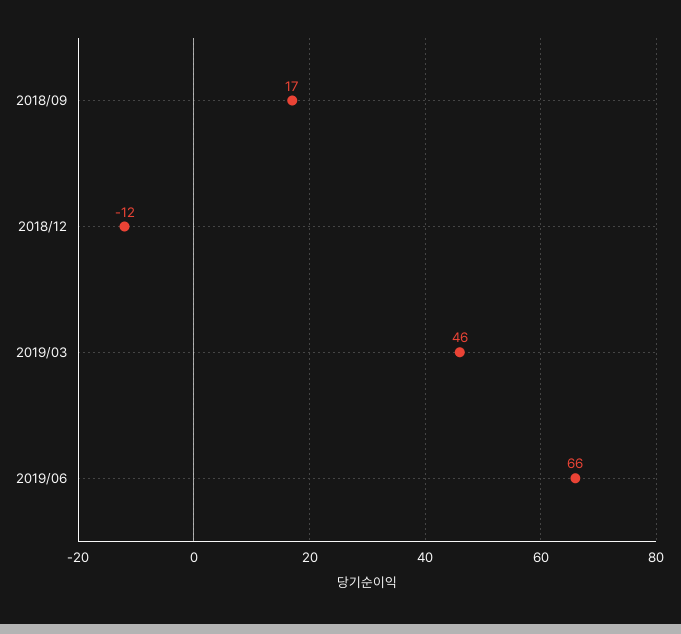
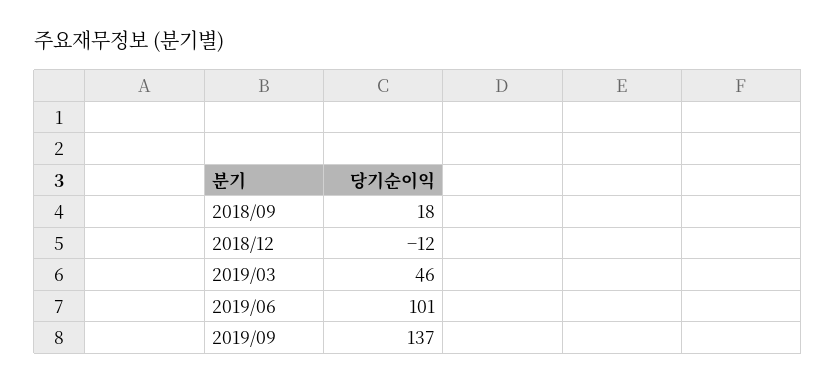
2018/09: 17 -> 18
2019/06: 66 -> 101
2019/09: none -> 137

